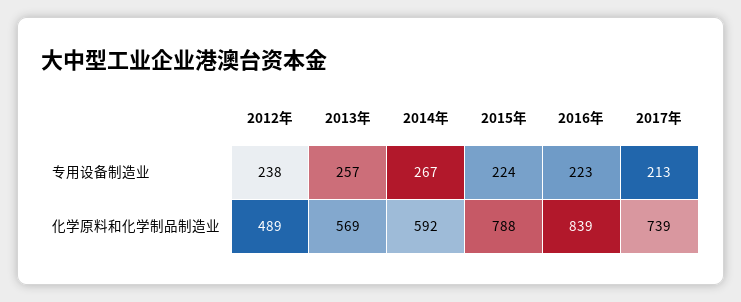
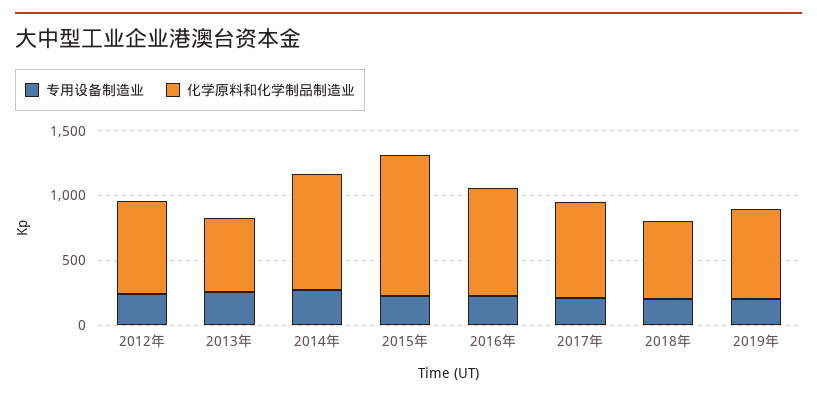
化学原料和化学制品制造业, 2012年: 489 -> 700
化学原料和化学制品制造业, 2014年: 592 -> 900
化学原料和化学制品制造业, 2015年: 788 -> 1100
专用设备制造业, 2018年: none -> 200
化学原料和化学制品制造业, 2018年: none -> 600
专用设备制造业, 2019年: none -> 200
化学原料和化学制品制造业, 2019年: none -> 700

